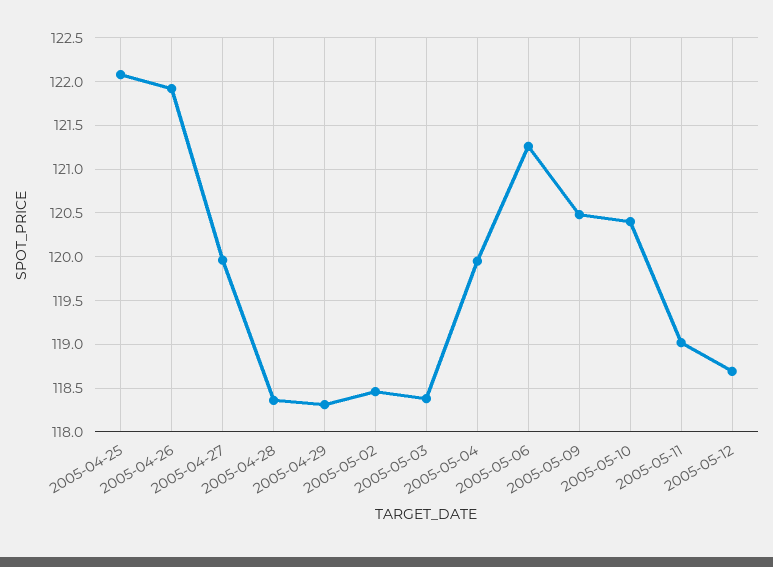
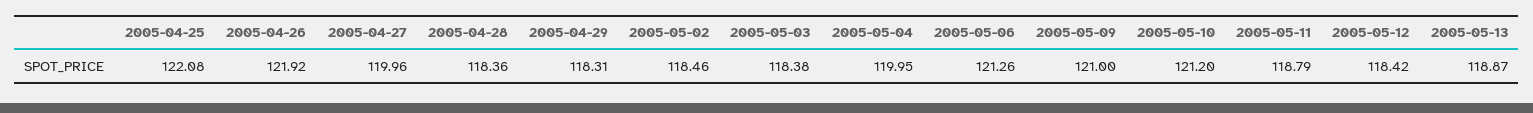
2005-05-09: 120.5 -> 121
2005-05-10: 120.4 -> 121.2
2005-05-11: 119 -> 118.79
2005-05-12: 118.7 -> 118.42
2005-05-13: none -> 118.87

